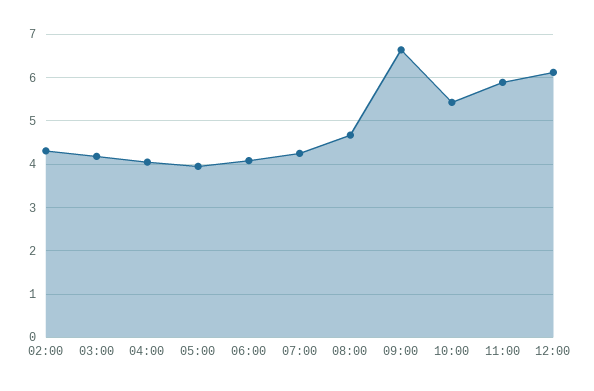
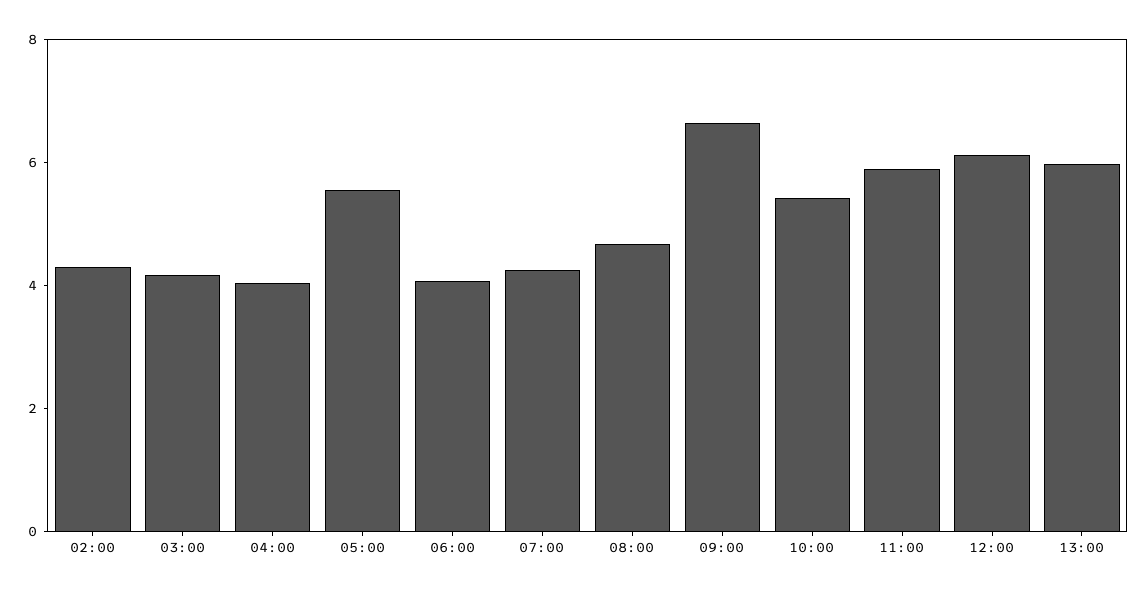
05:00: 4 -> 5.5
13:00: none -> 6

